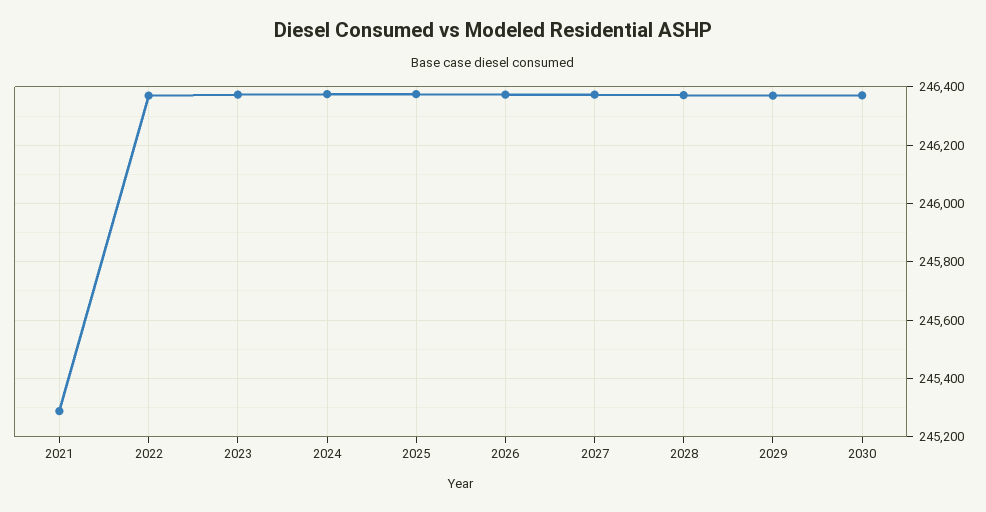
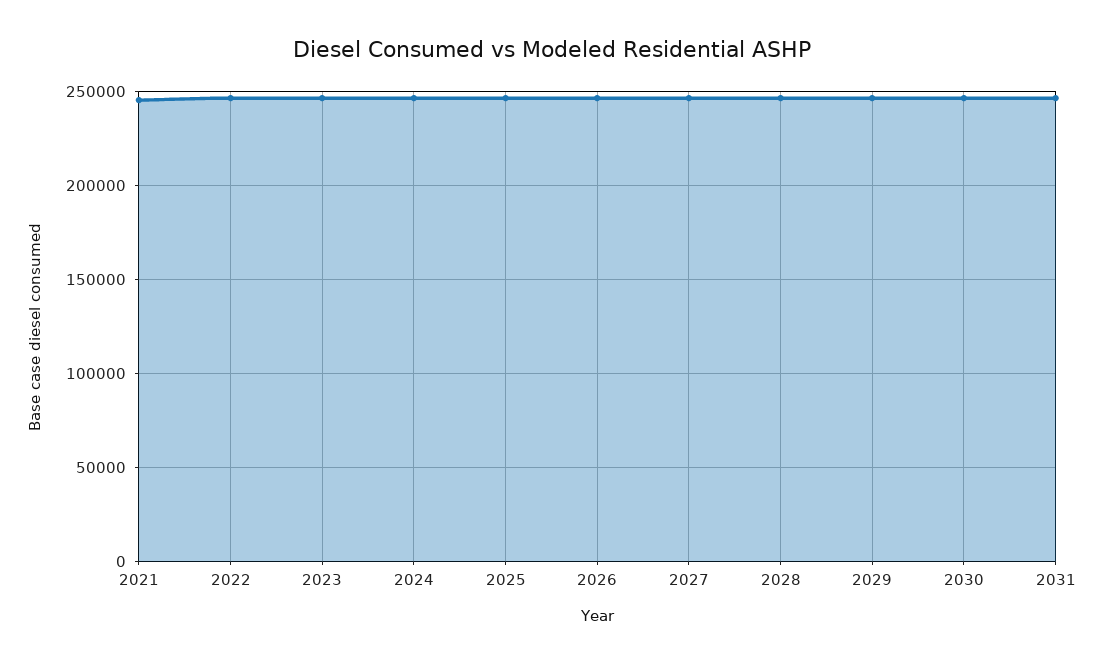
2031: none -> 245000

